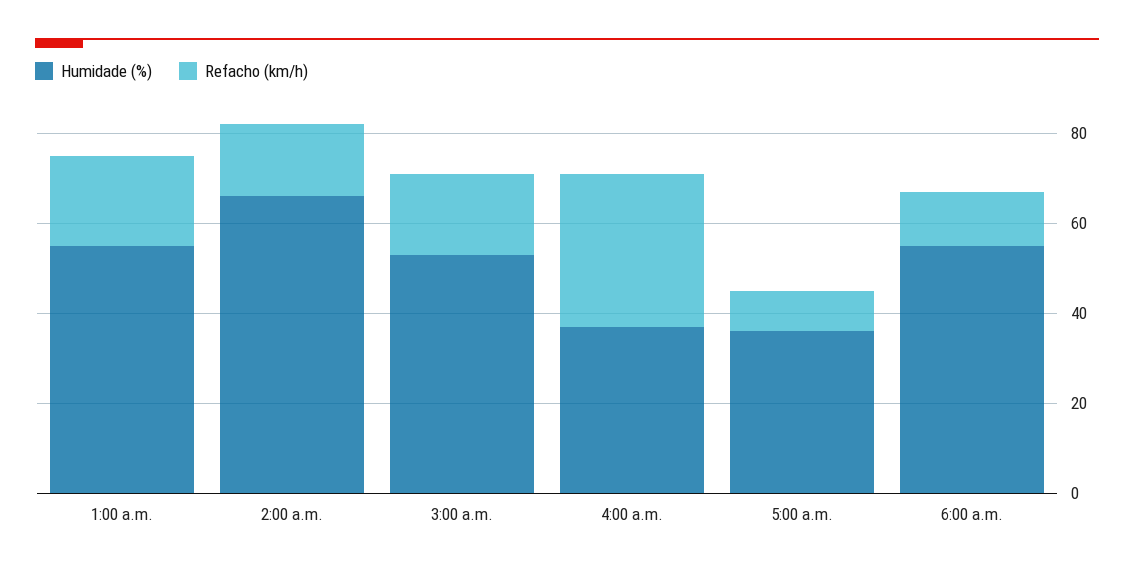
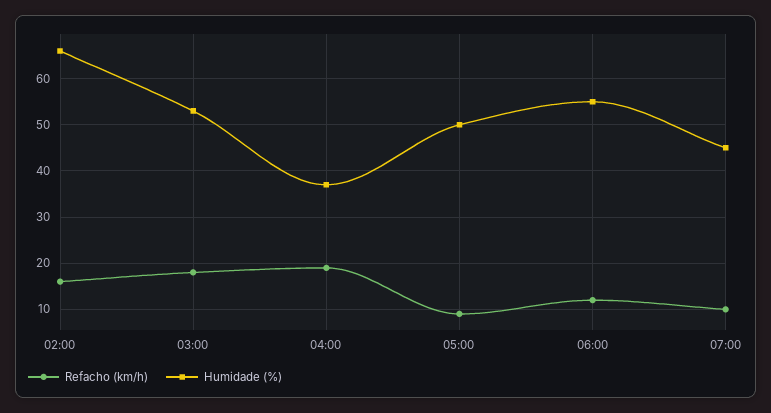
Humidade (%), 1:00 a.m.: 55 -> none
Refacho (km/h), 1:00 a.m.: 20 -> none
Refacho (km/h), 4:00 a.m.: 35 -> 20
Humidade (%), 5:00 a.m.: 35 -> 50
Refacho (km/h), 07:00: none -> 10
Humidade (%), 07:00: none -> 45

